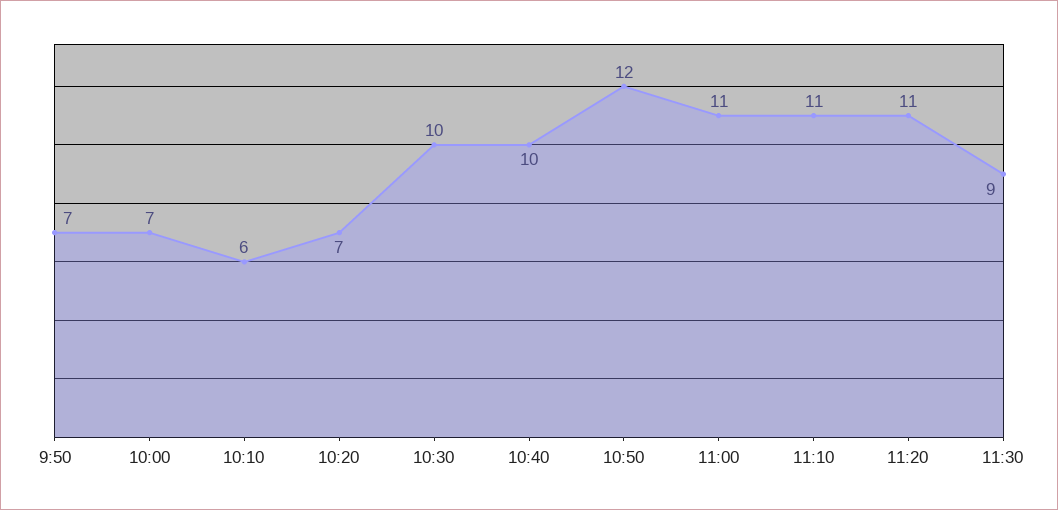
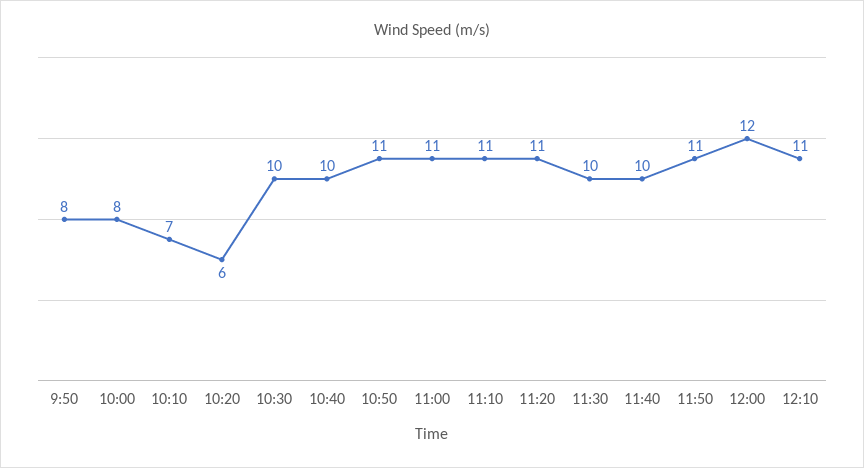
9:50: 7 -> 8
10:00: 7 -> 8
10:10: 6 -> 7
10:20: 7 -> 6
10:50: 12 -> 11
11:30: 9 -> 10
11:40: none -> 10
11:50: none -> 11
12:00: none -> 12
12:10: none -> 11

